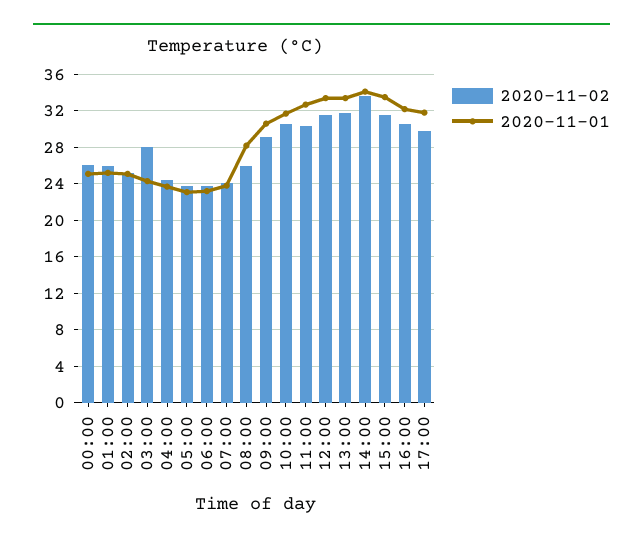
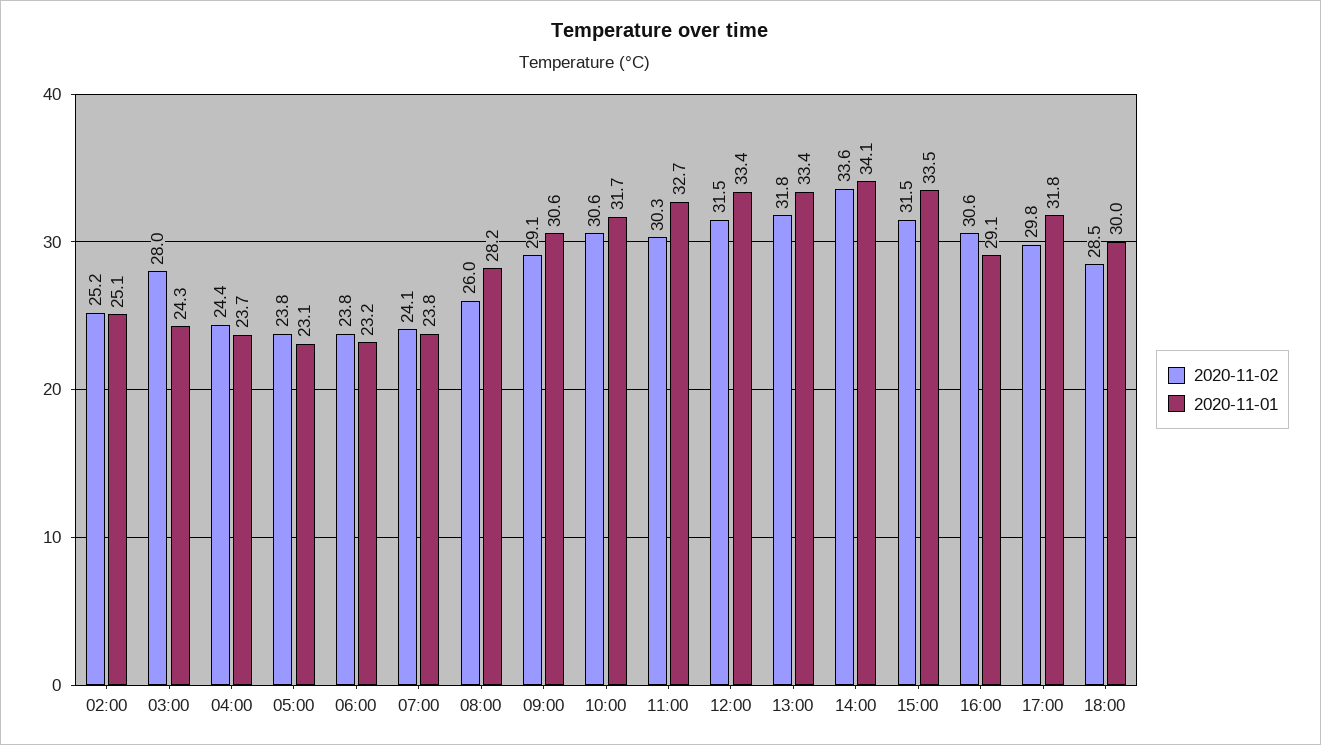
2020-11-02, 00:00: 26 -> none
2020-11-01, 00:00: 25 -> none
2020-11-02, 01:00: 26 -> none
2020-11-01, 01:00: 25 -> none
2020-11-01, 16:00: 32 -> 29.1
2020-11-02, 18:00: none -> 28.5
2020-11-01, 18:00: none -> 30

